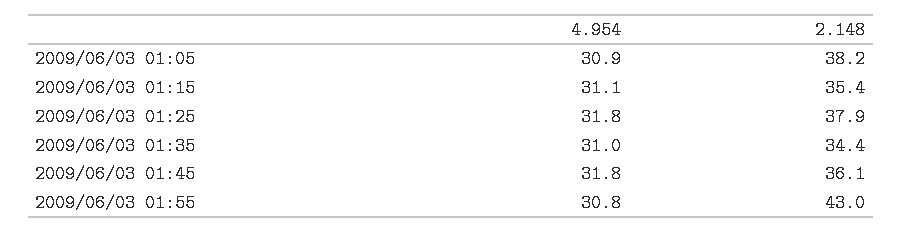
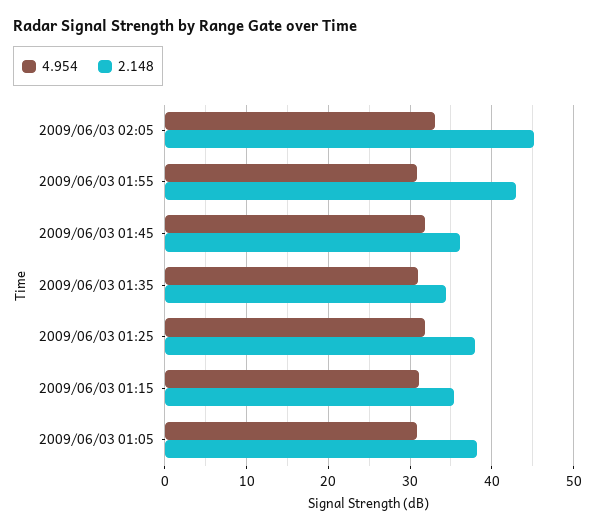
4.954, 2009/06/03 02:05: none -> 33
2.148, 2009/06/03 02:05: none -> 45

